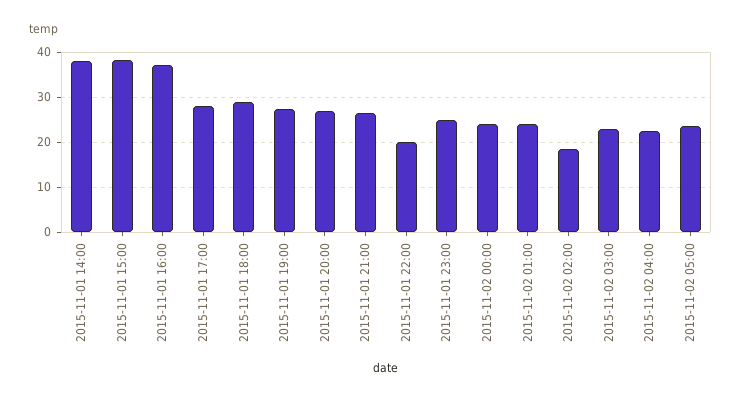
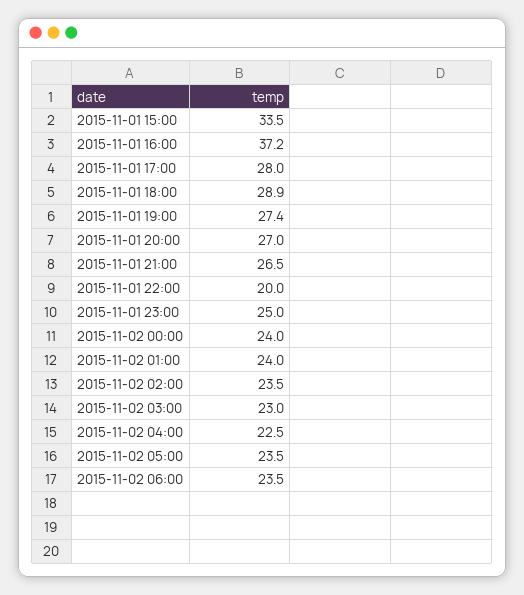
2015-11-01 14:00: 38 -> none
2015-11-01 15:00: 38 -> 33.5
2015-11-02 02:00: 18 -> 23.5
2015-11-02 06:00: none -> 23.5

